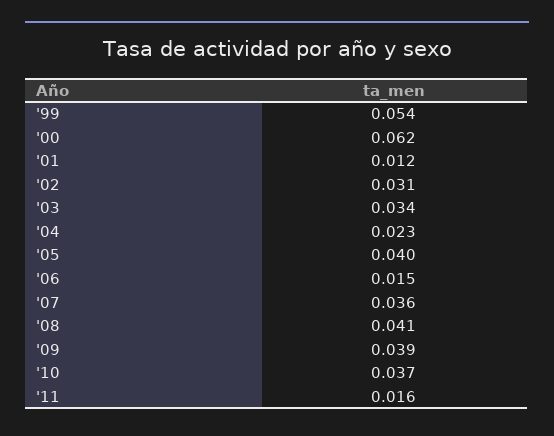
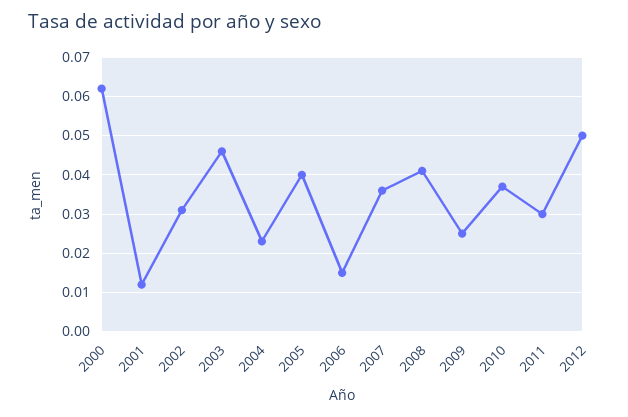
'99: 0.054 -> none
'03: 0.034 -> 0.045
'09: 0.039 -> 0.025
'11: 0.016 -> 0.03
2012: none -> 0.05

